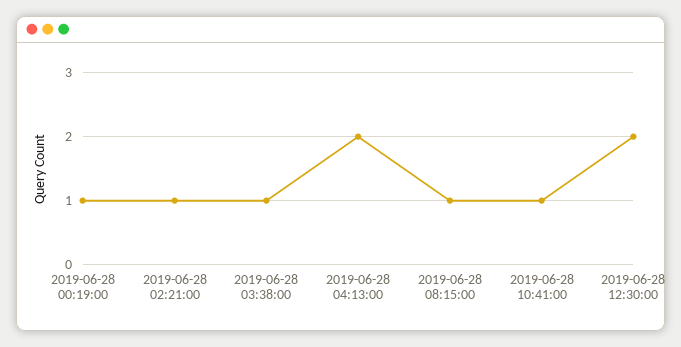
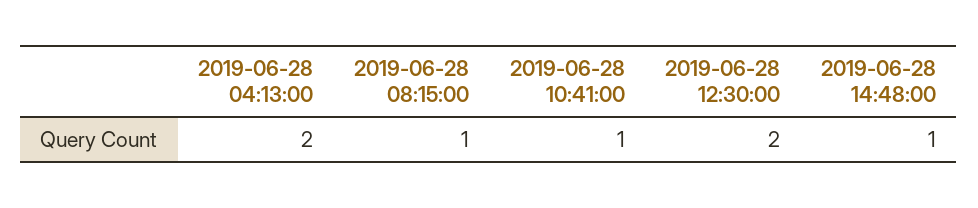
2019-06-28 00:19:00: 1 -> none
2019-06-28 02:21:00: 1 -> none
2019-06-28 03:38:00: 1 -> none
2019-06-28 14:48:00: none -> 1

